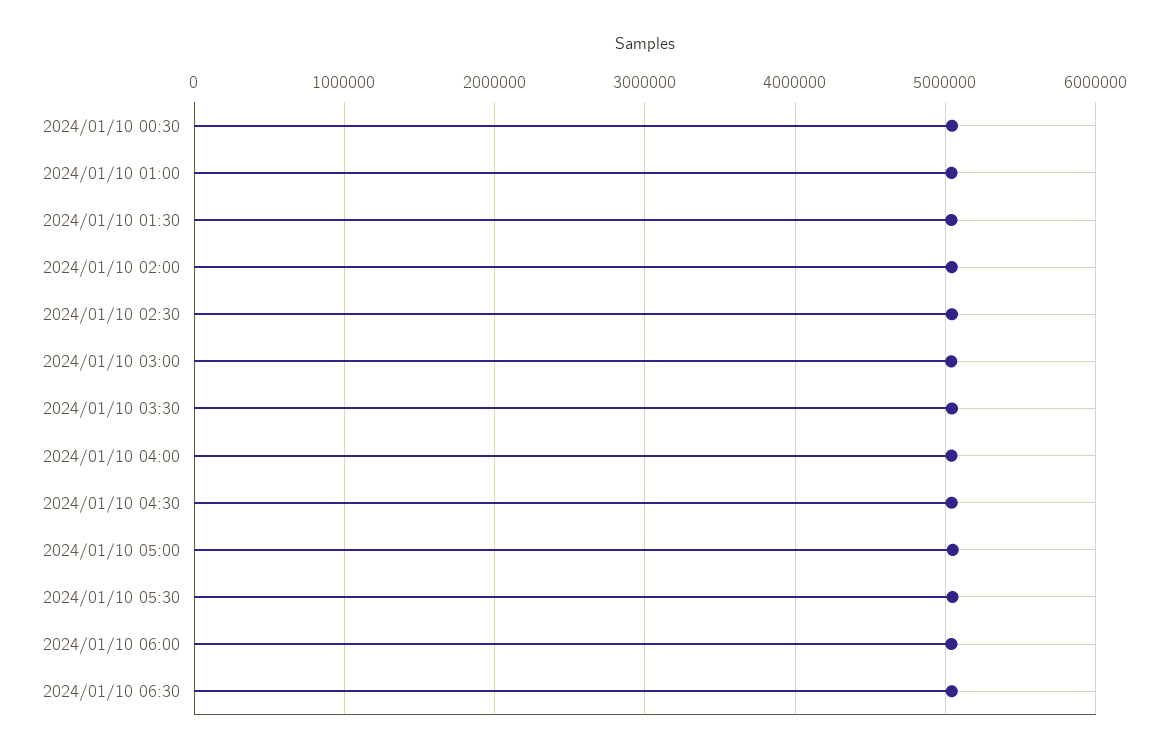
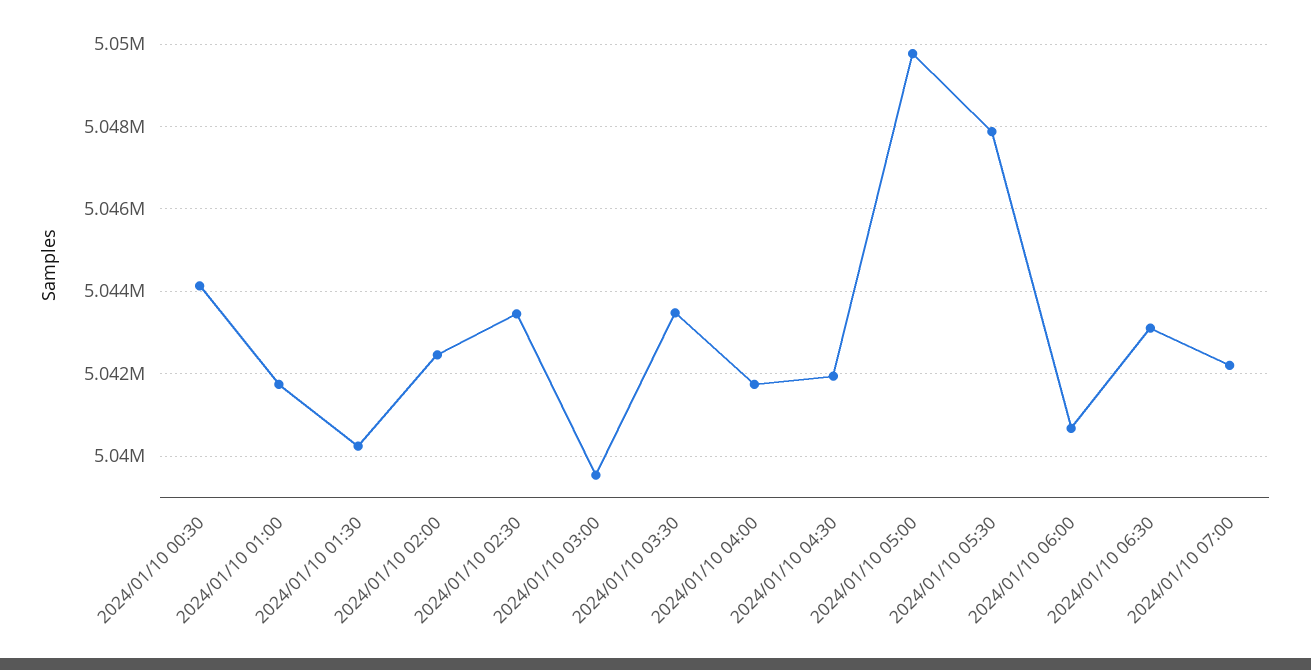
2024/01/10 07:00: none -> 5042200

